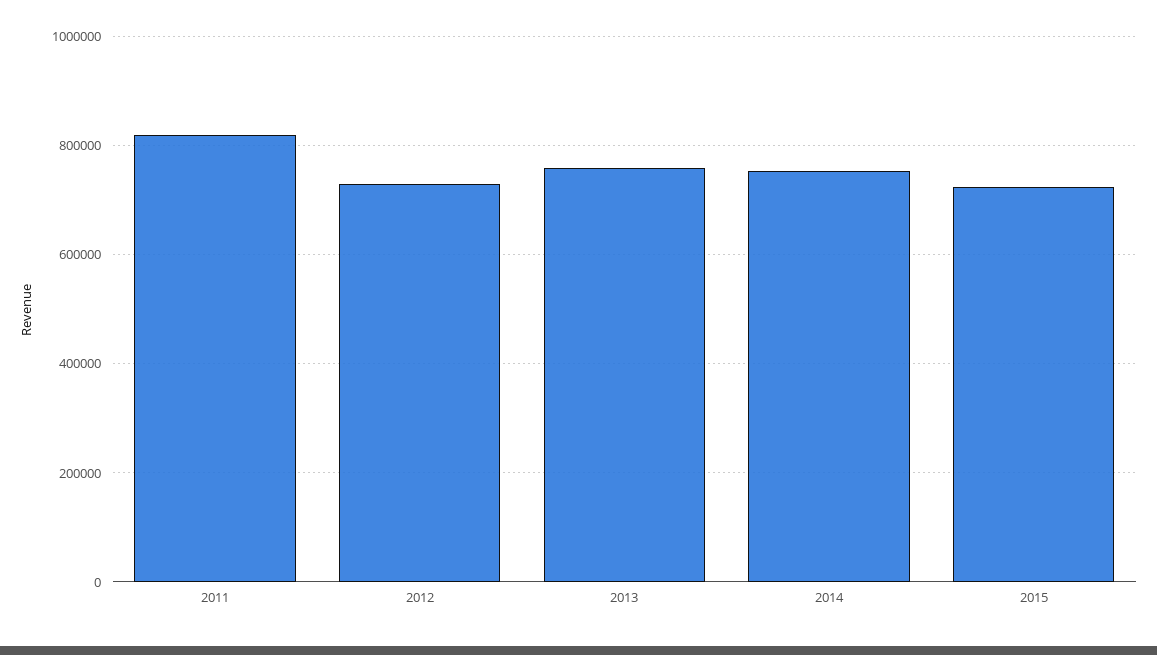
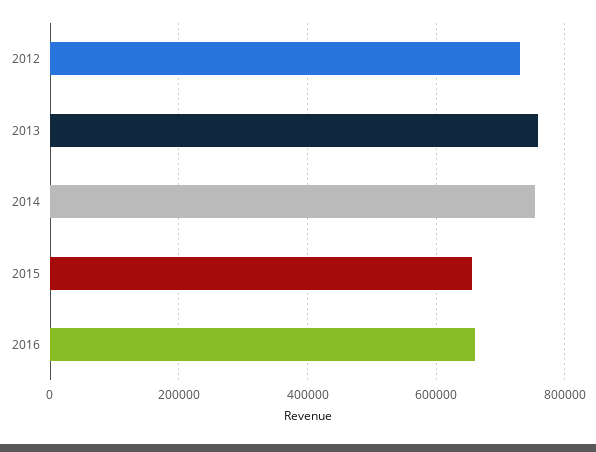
2011: 820000 -> none
2015: 720000 -> 660000
2016: none -> 660000

